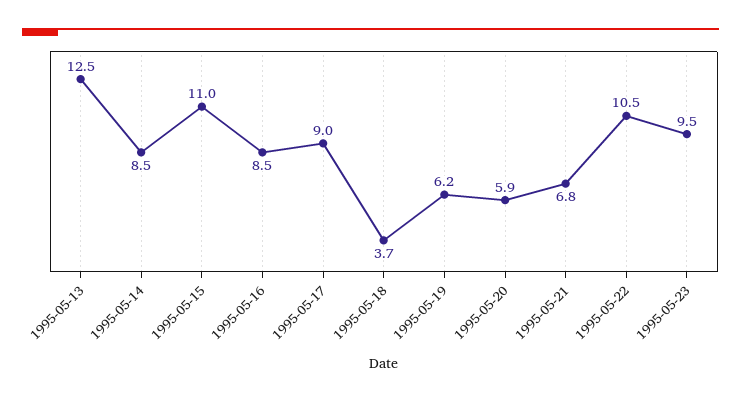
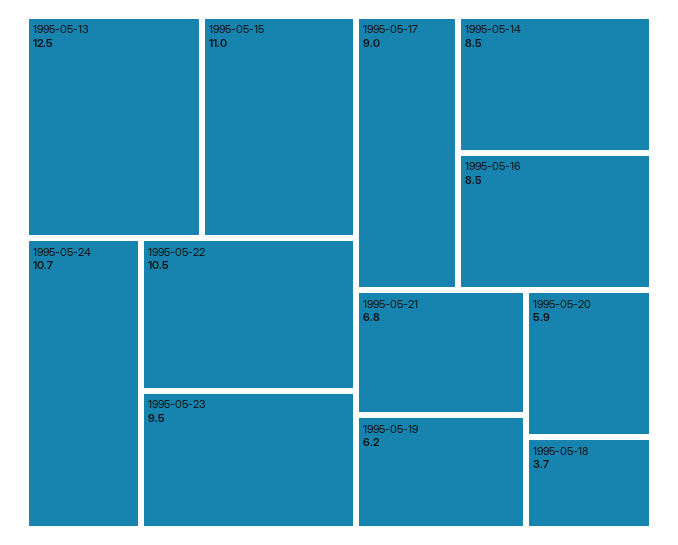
1995-05-24: none -> 10.7

